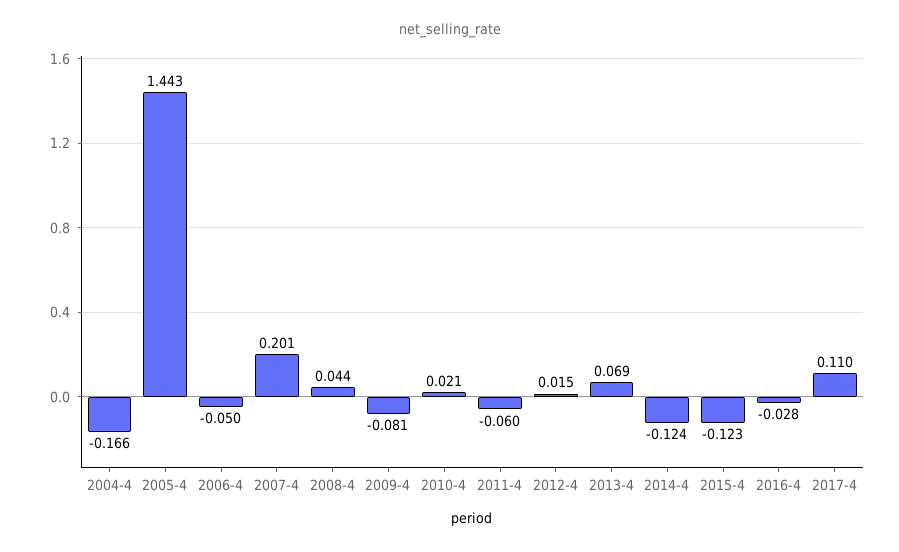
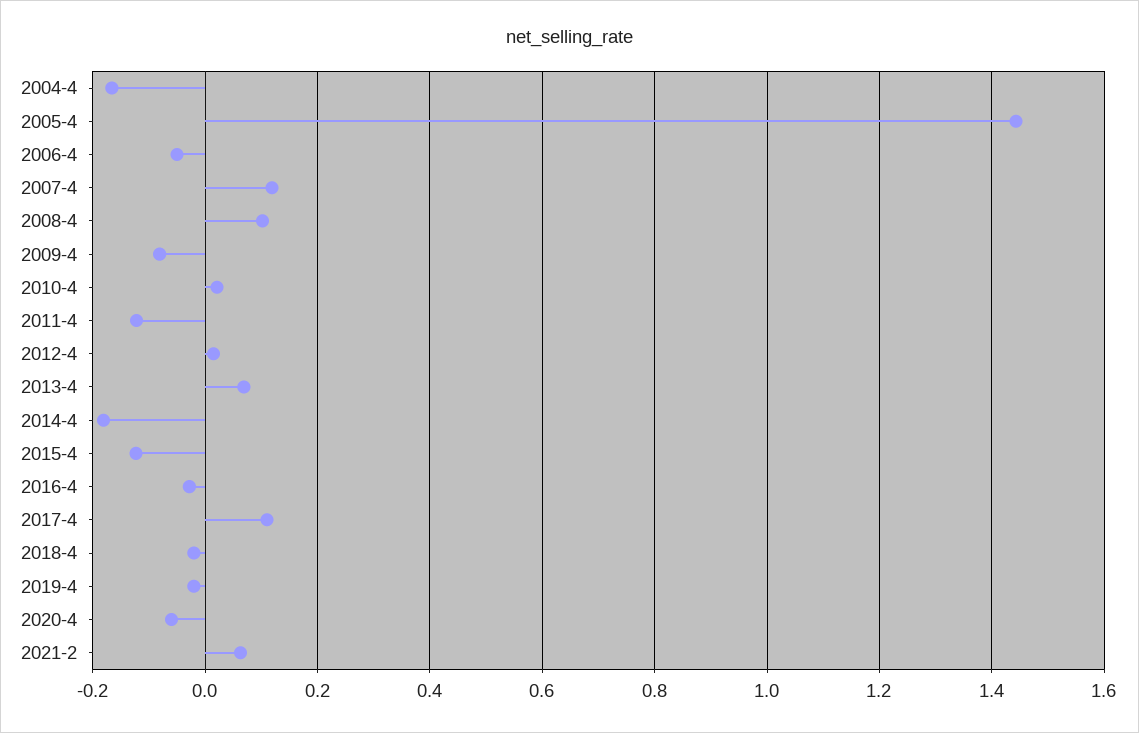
2007-4: 0.201 -> 0.12
2008-4: 0.044 -> 0.1
2011-4: -0.06 -> -0.12
2014-4: -0.124 -> -0.18
2018-4: none -> -0.02
2019-4: none -> -0.02
2020-4: none -> -0.06
2021-2: none -> 0.06

